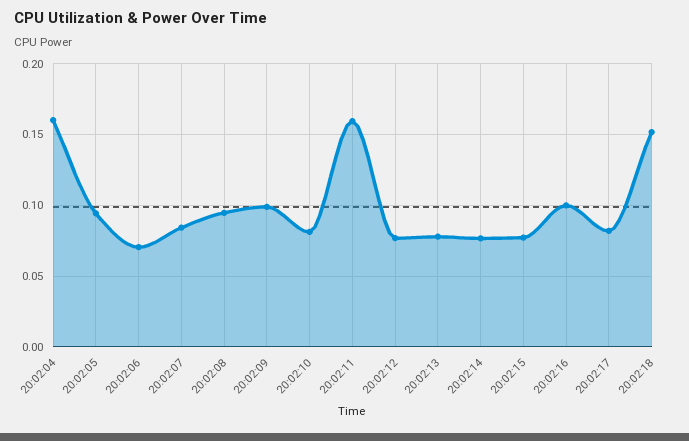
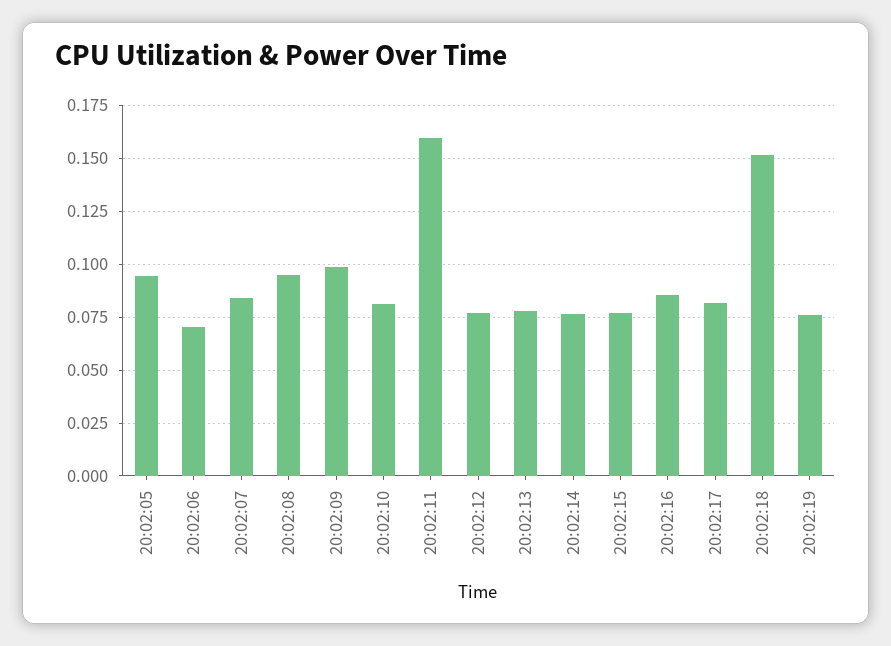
20:02:04: 0.16 -> none
20:02:16: 0.1 -> 0.085
20:02:19: none -> 0.075

